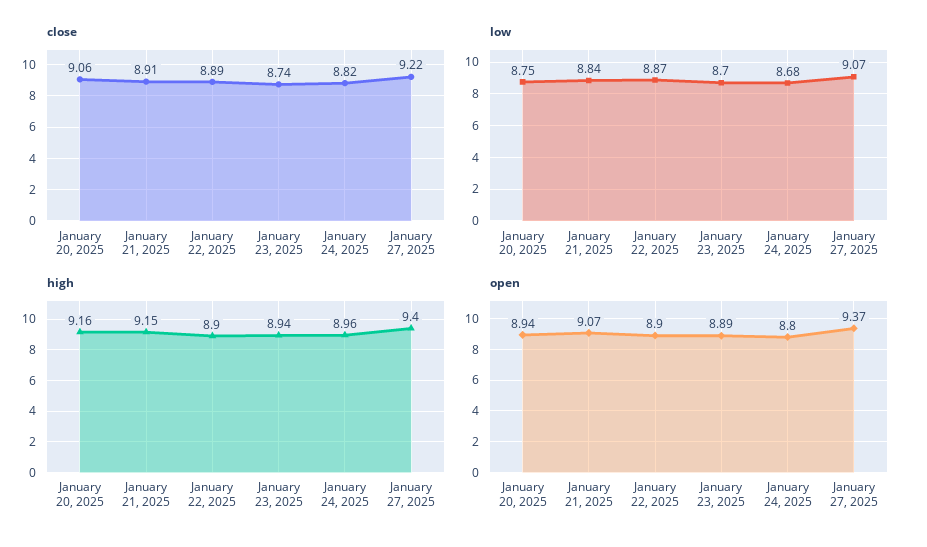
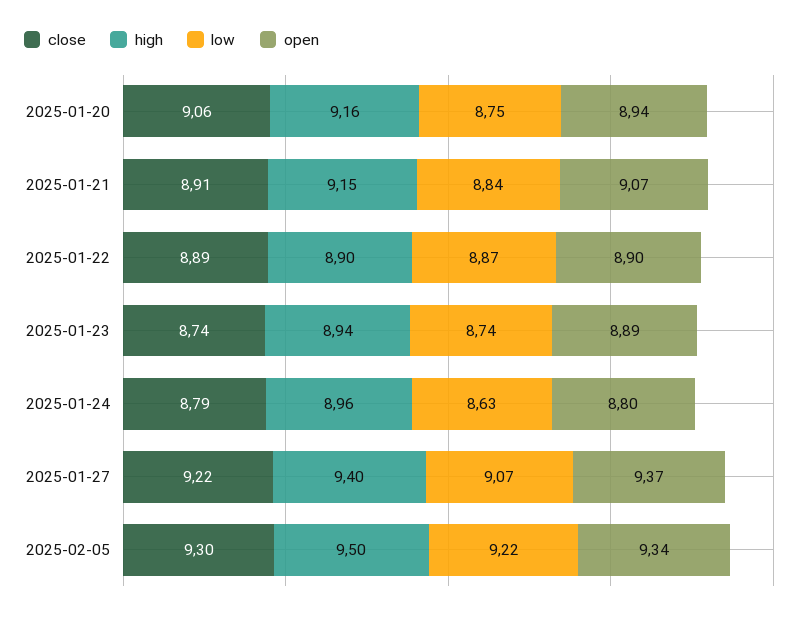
close, January 24, 2025: 8.82 -> 8.79
low, January 23, 2025: 8.7 -> 8.74
low, January 24, 2025: 8.68 -> 8.63
close, 2025-02-05: none -> 9.3
high, 2025-02-05: none -> 9.5
low, 2025-02-05: none -> 9.22
open, 2025-02-05: none -> 9.34

